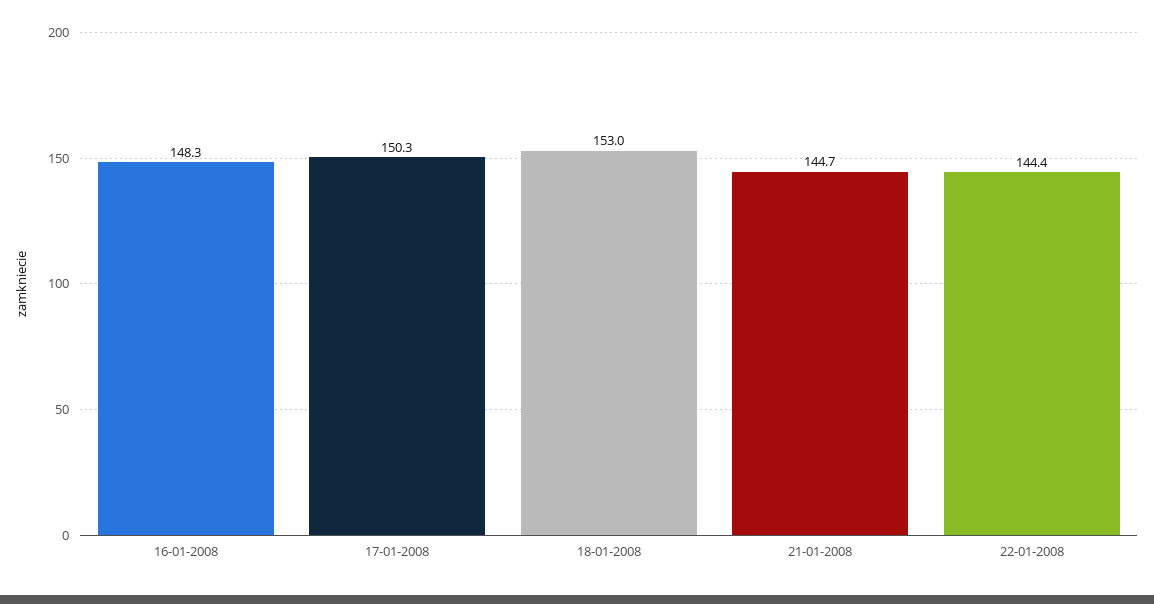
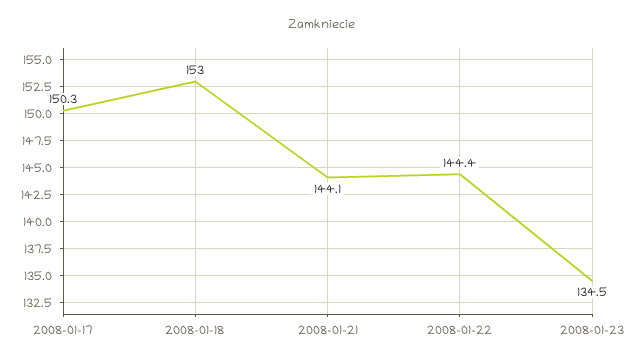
16-01-2008: 148.3 -> none
21-01-2008: 144.7 -> 144.1
2008-01-23: none -> 134.5

